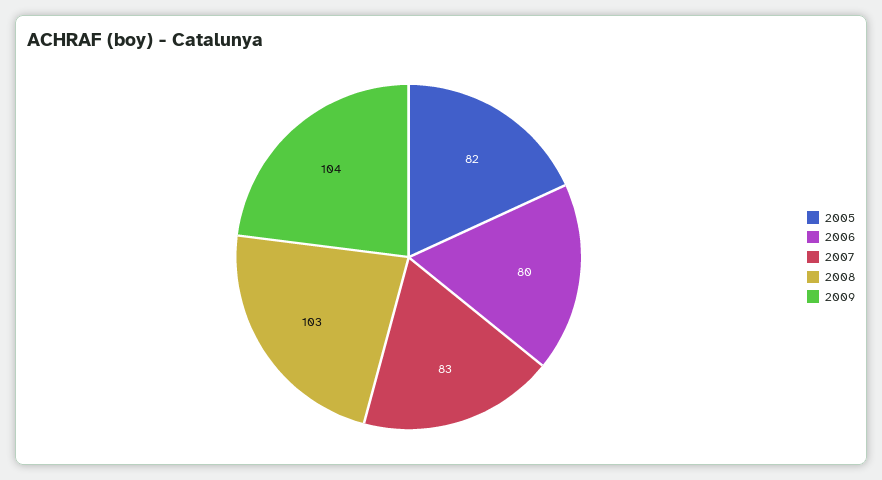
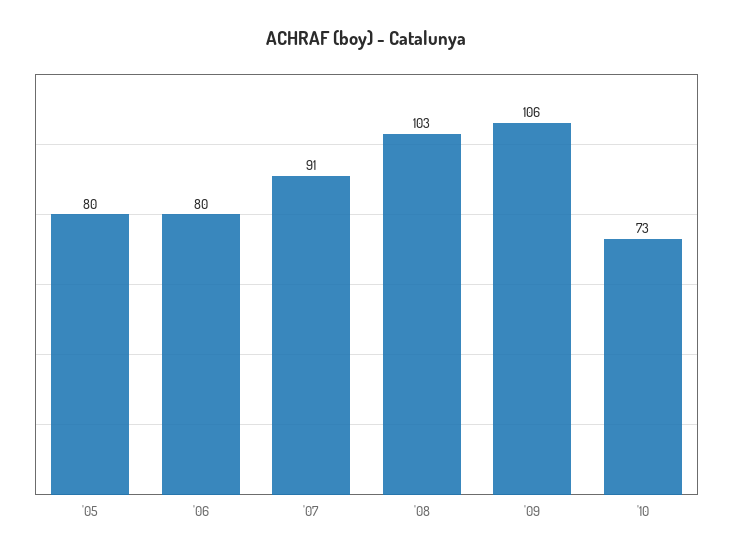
2005: 82 -> 80
2007: 83 -> 91
2009: 104 -> 106
'10: none -> 73

